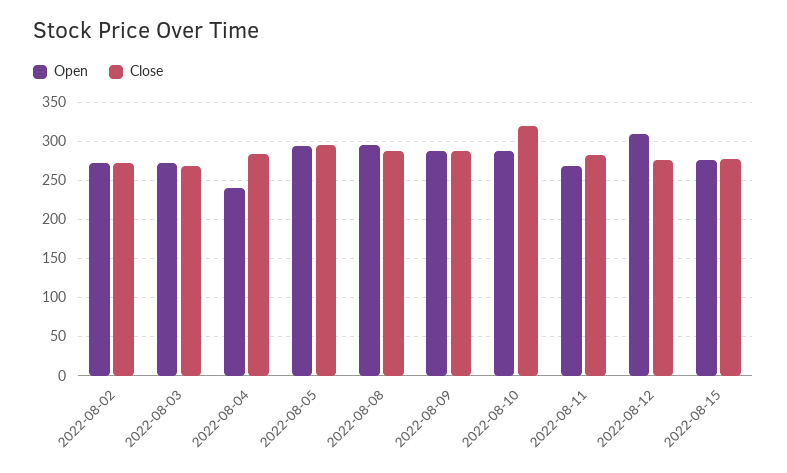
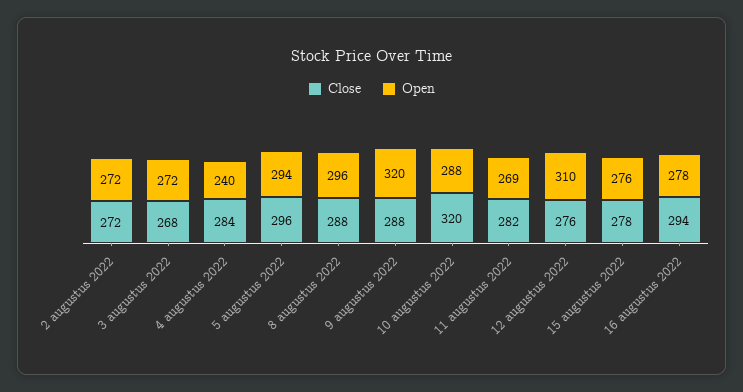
Open, 2022-08-09: 290 -> 320
Close, 16 augustus 2022: none -> 294
Open, 16 augustus 2022: none -> 278

